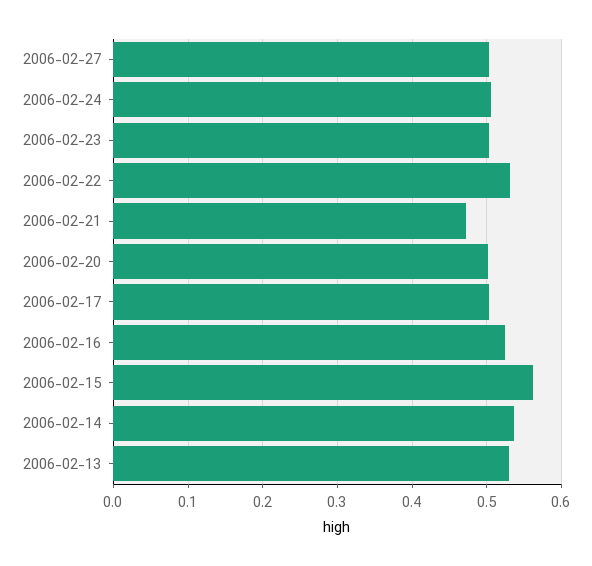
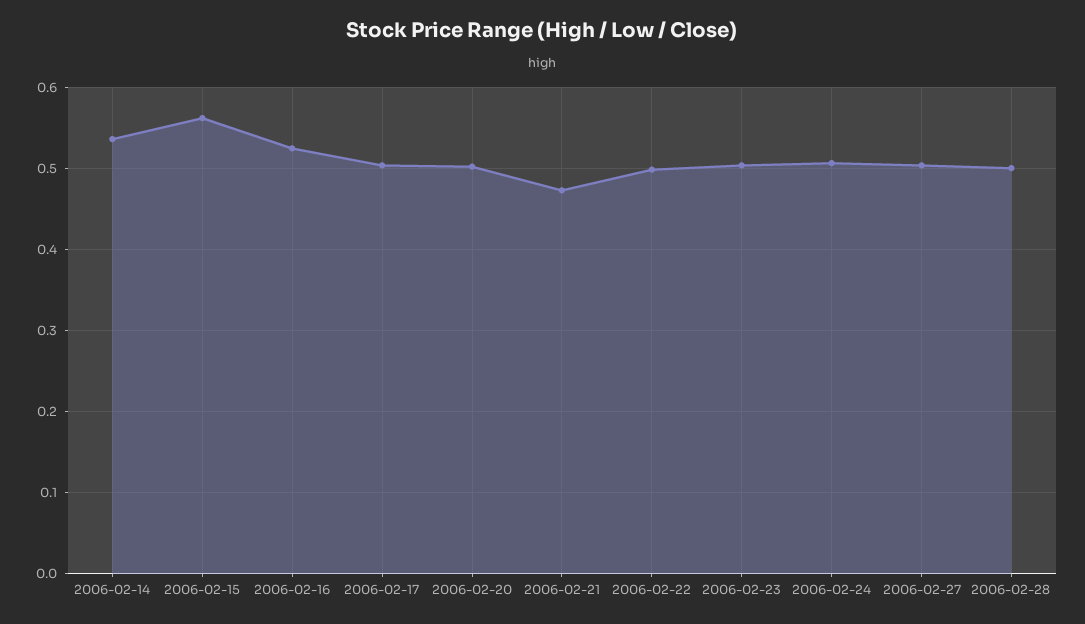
2006-02-22: 0.53 -> 0.5
2006-02-13: 0.53 -> none
2006-02-28: none -> 0.5

